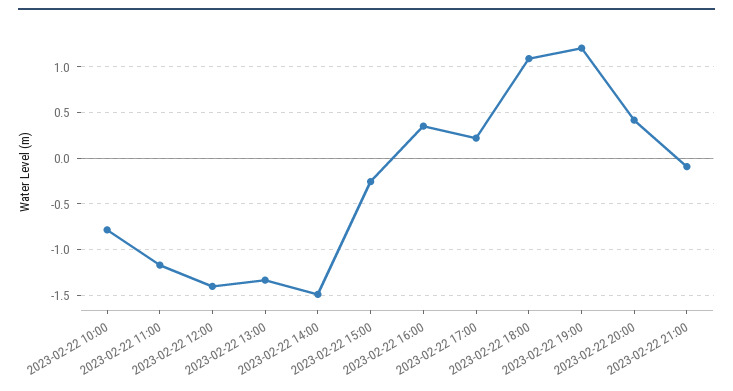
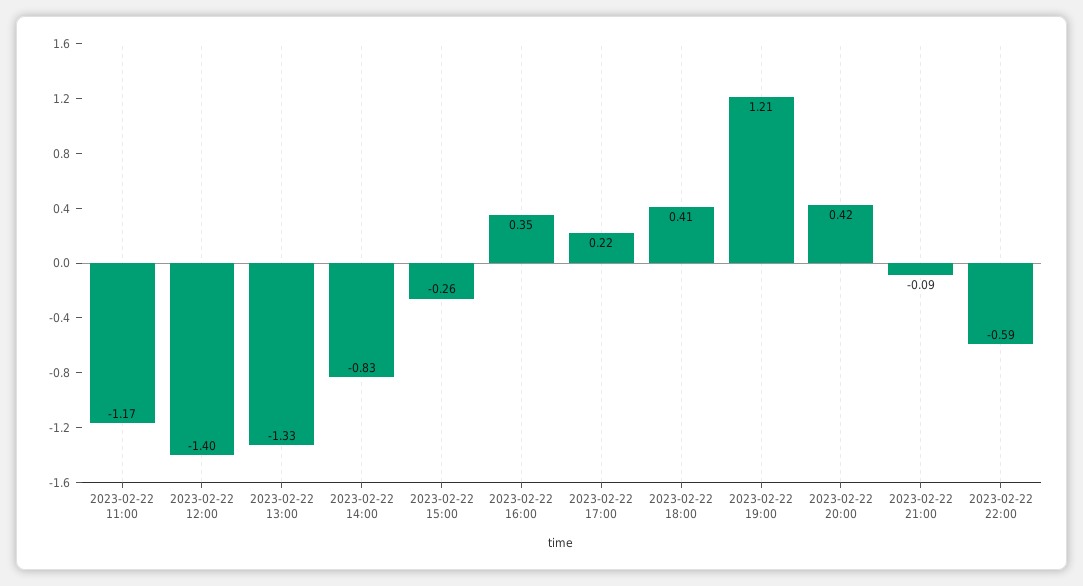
2023-02-22 10:00: -0.8 -> none
2023-02-22 14:00: -1.5 -> -0.83
2023-02-22 18:00: 1.1 -> 0.41
2023-02-22 22:00: none -> -0.59

